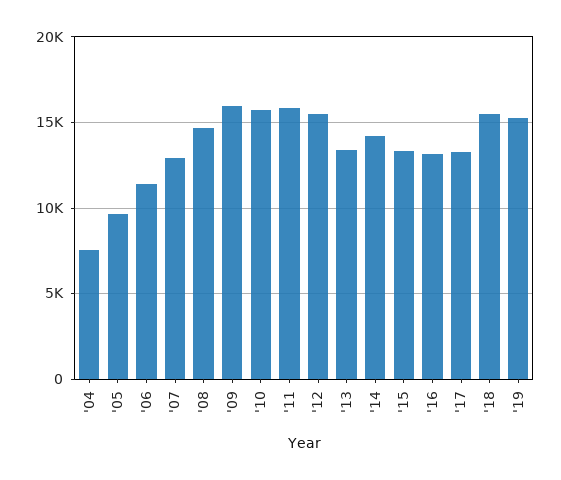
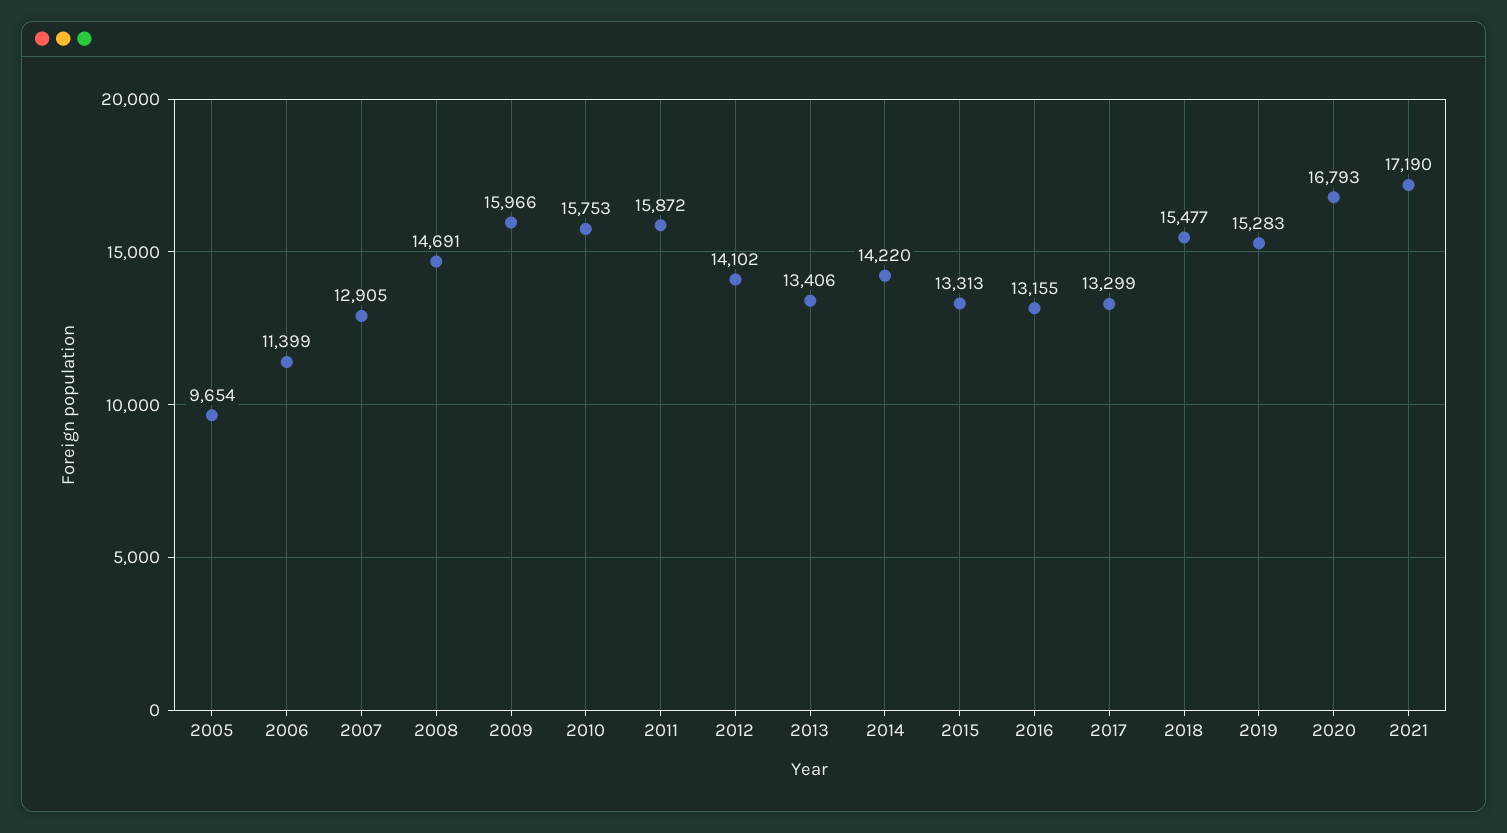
'04: 7500 -> none
'12: 15500 -> 14102
2020: none -> 16793
2021: none -> 17190

